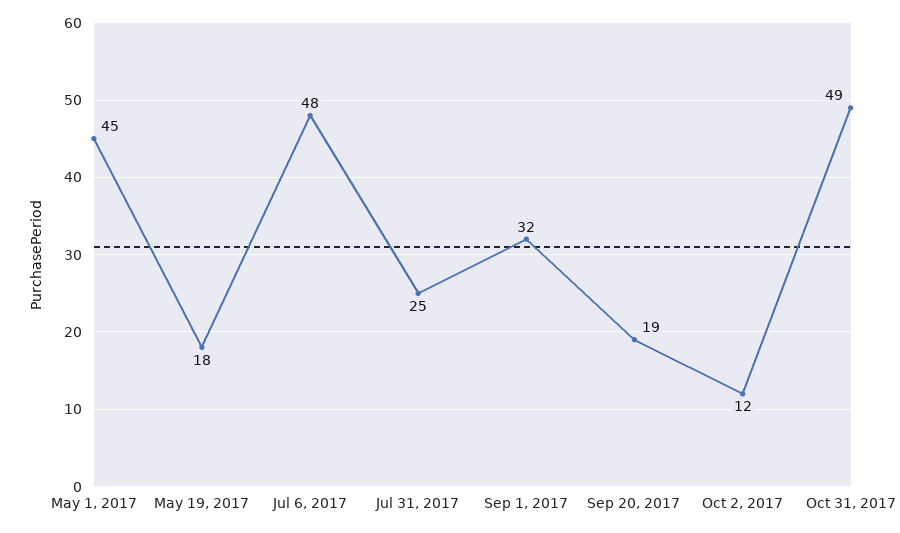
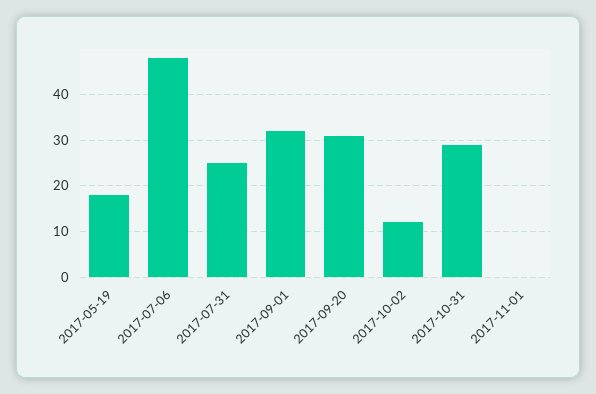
May 1, 2017: 45 -> none
Sep 20, 2017: 19 -> 30
Oct 31, 2017: 49 -> 30
2017-11-01: none -> 0

